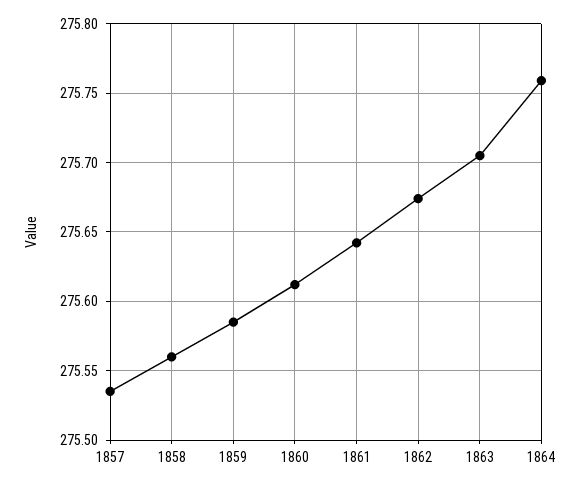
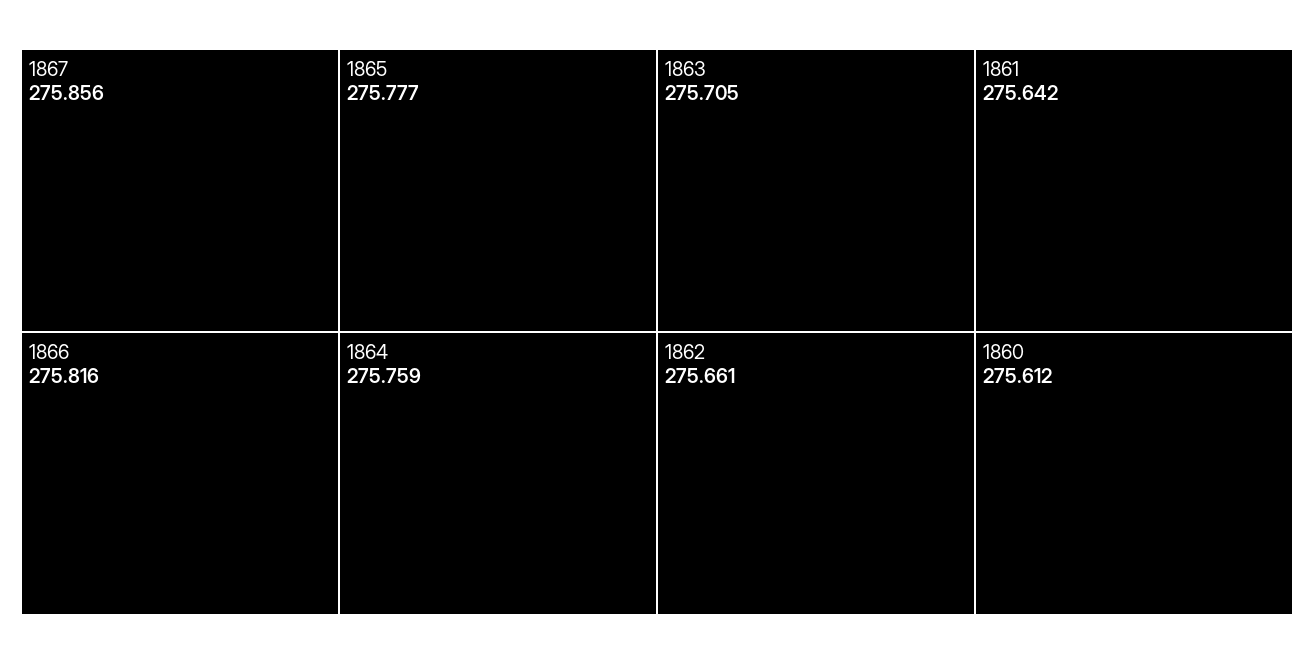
1857: 275.535 -> none
1858: 275.56 -> none
1859: 275.585 -> none
1862: 275.675 -> 275.661
1867: none -> 275.856
1866: none -> 275.816
1865: none -> 275.777

